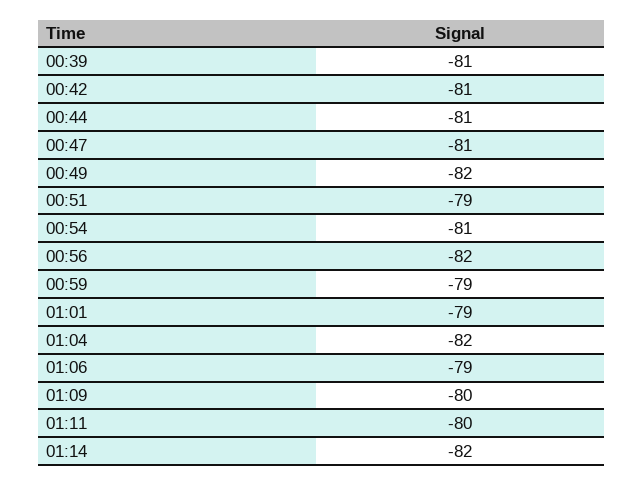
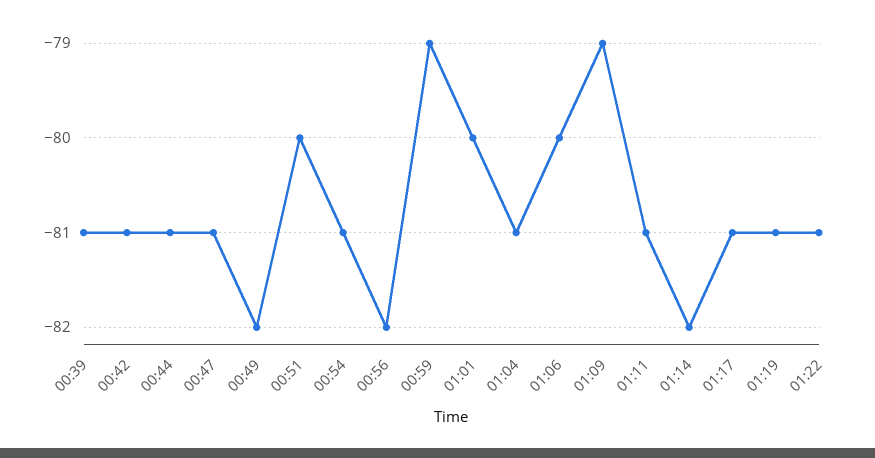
00:51: -79 -> -80
01:01: -79 -> -80
01:04: -82 -> -81
01:06: -79 -> -80
01:09: -80 -> -79
01:11: -80 -> -81
01:17: none -> -81
01:19: none -> -81
01:22: none -> -81

